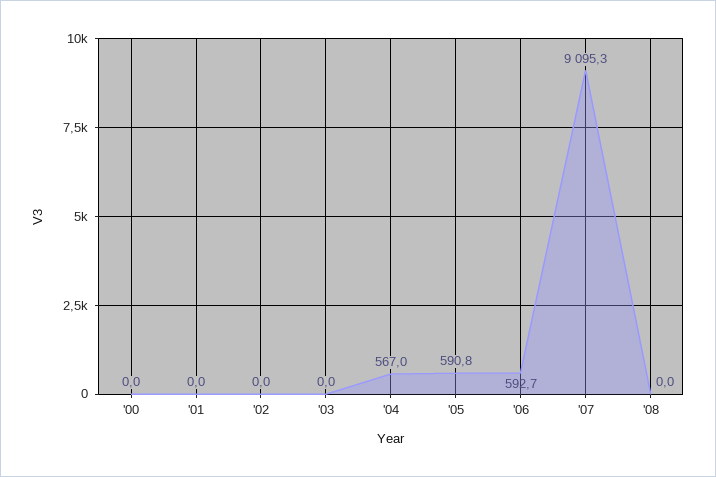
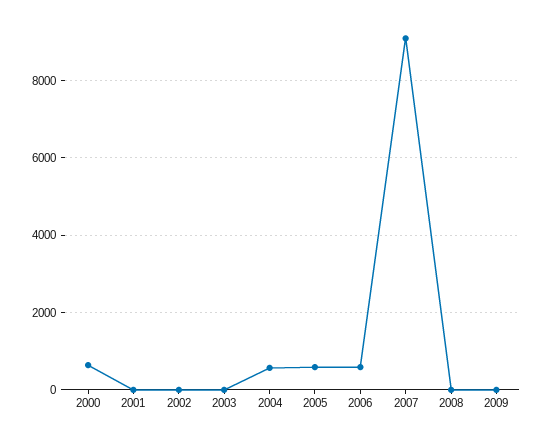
'00: 0 -> 600
2009: none -> 0

